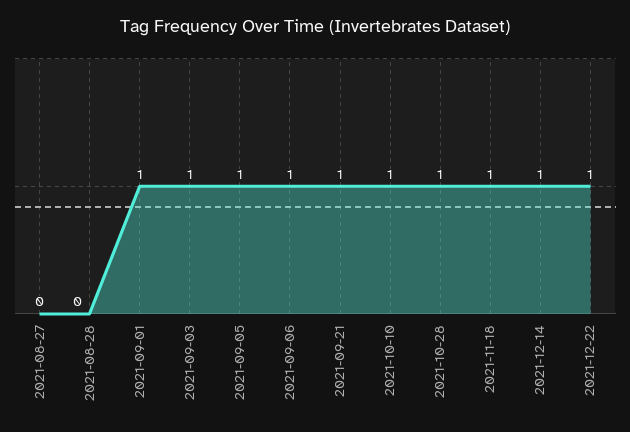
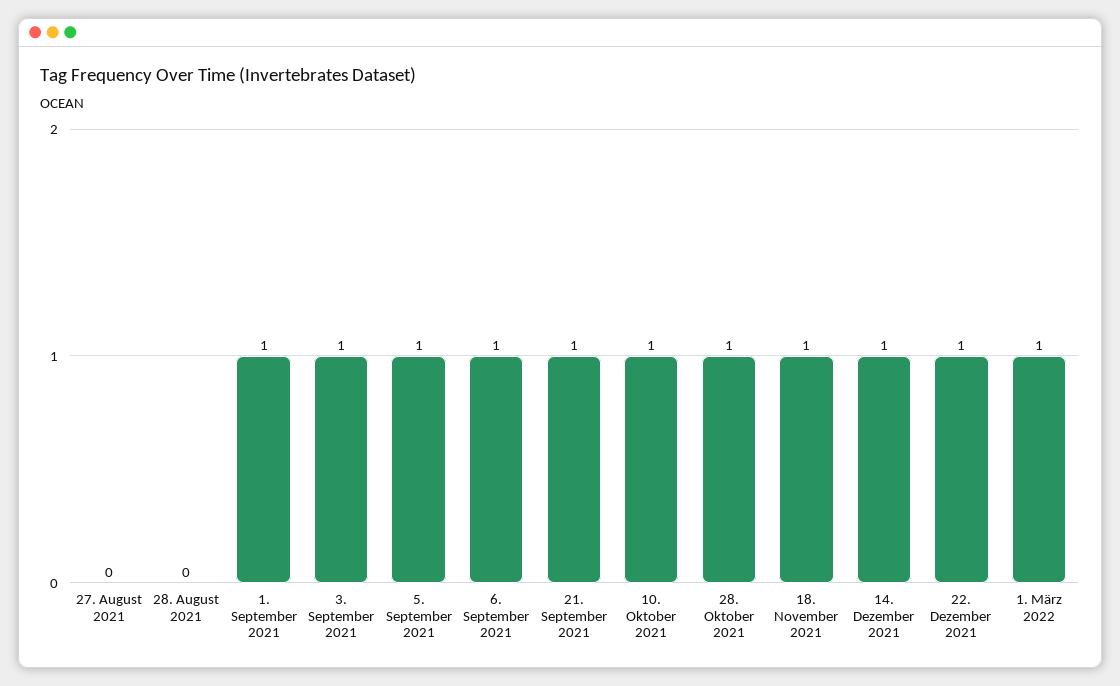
1. März 2022: none -> 1

